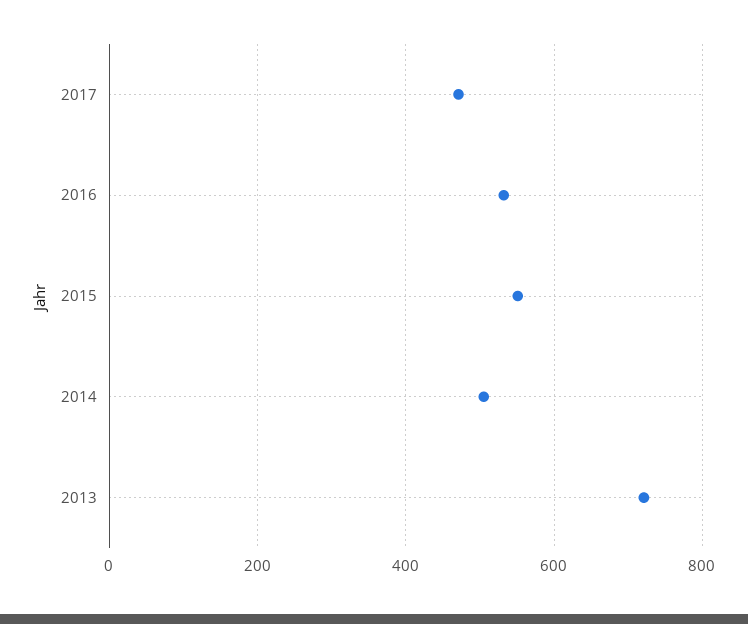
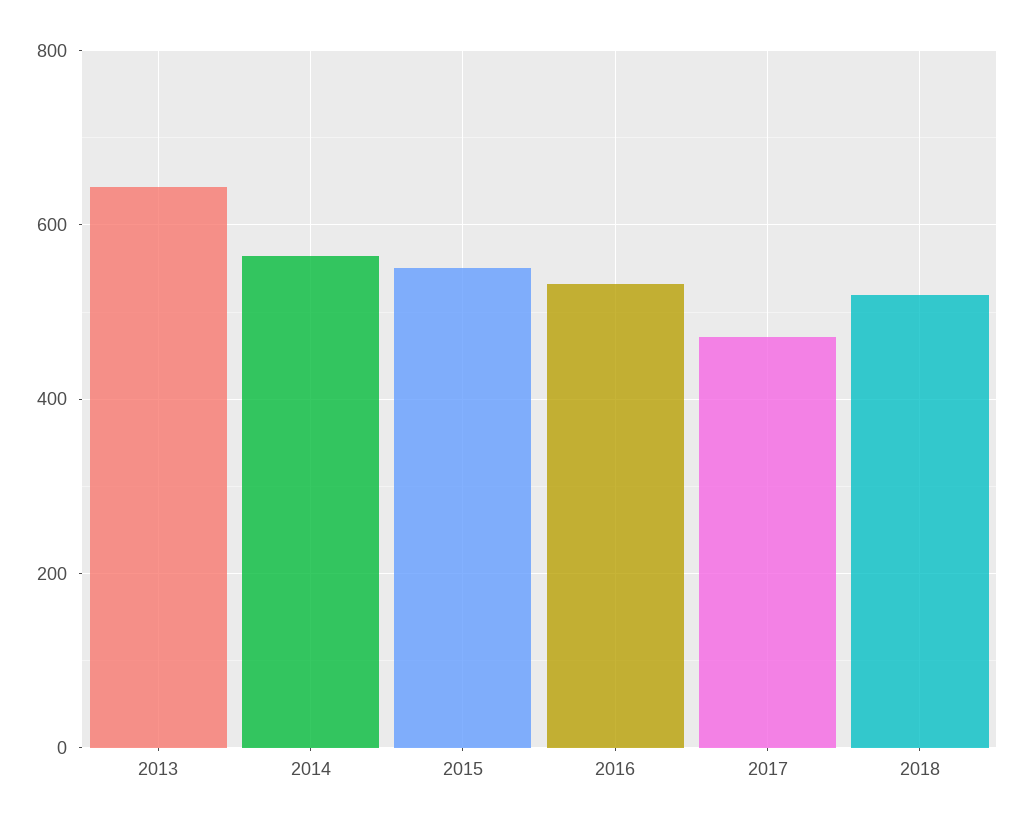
2014: 500 -> 560
2013: 720 -> 640
2018: none -> 520

